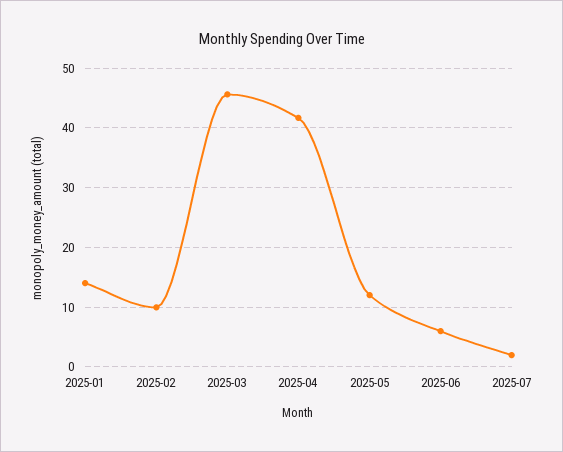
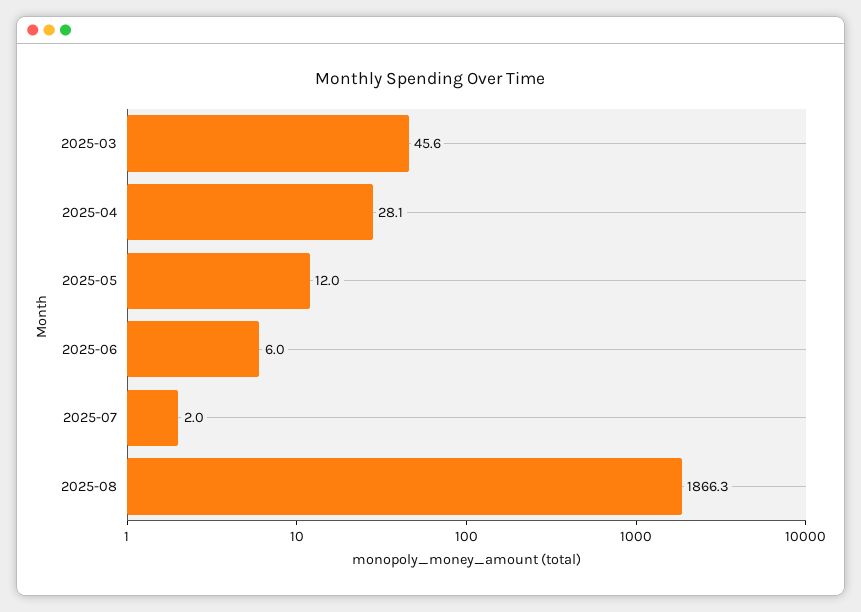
2025-01: 14 -> none
2025-02: 10 -> none
2025-04: 42 -> 28.1
2025-08: none -> 1866.3

